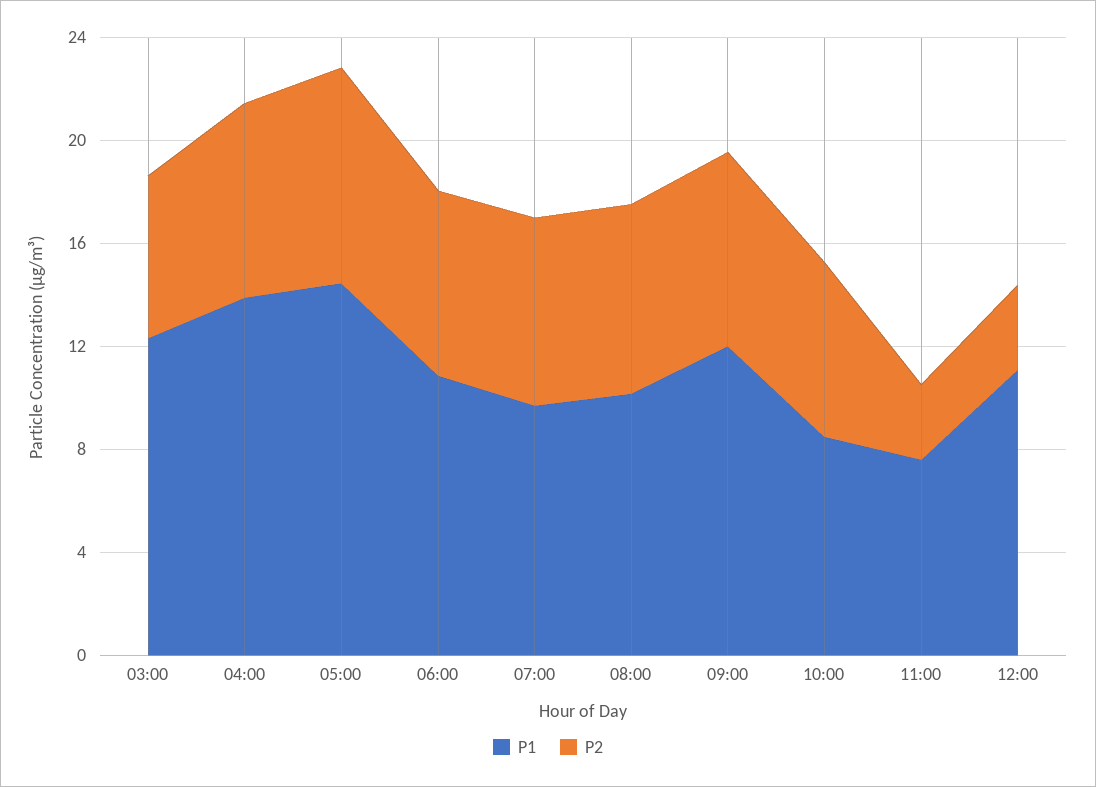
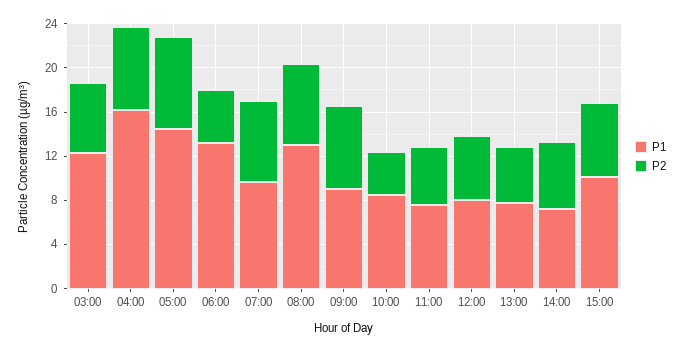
P1, 04:00: 14 -> 16
P1, 06:00: 11 -> 13
P2, 06:00: 7 -> 5
P1, 08:00: 10 -> 13
P1, 09:00: 12 -> 9
P2, 10:00: 7 -> 4
P2, 11:00: 3 -> 5
P1, 12:00: 11 -> 8
P2, 12:00: 3 -> 6
P1, 13:00: none -> 8
P2, 13:00: none -> 5
P1, 14:00: none -> 7
P2, 14:00: none -> 6
P1, 15:00: none -> 10
P2, 15:00: none -> 7

